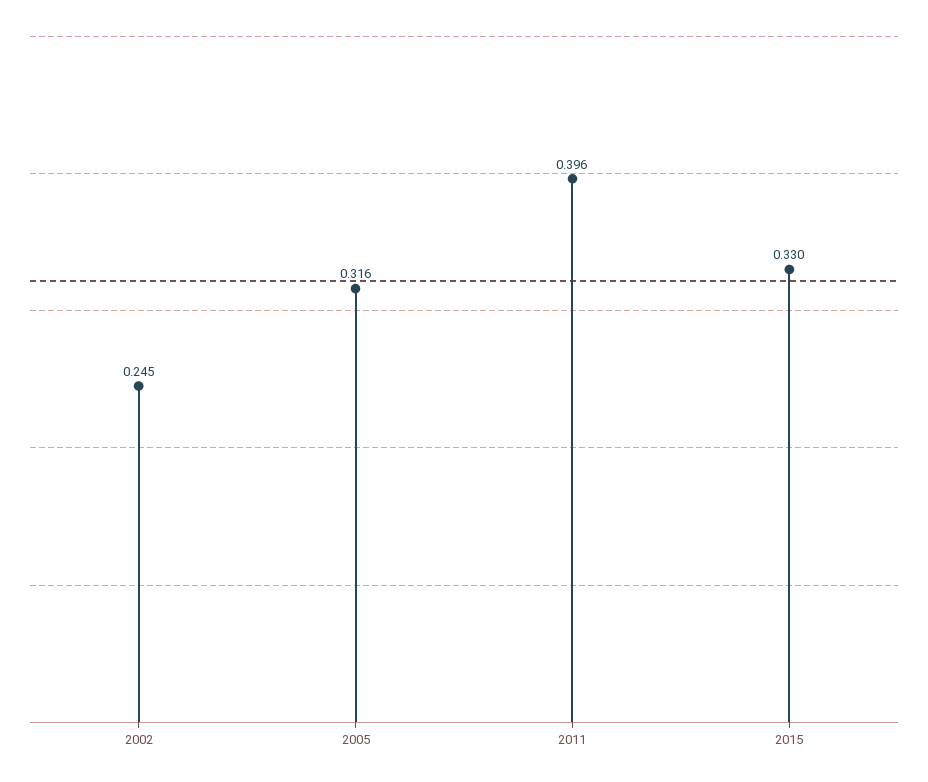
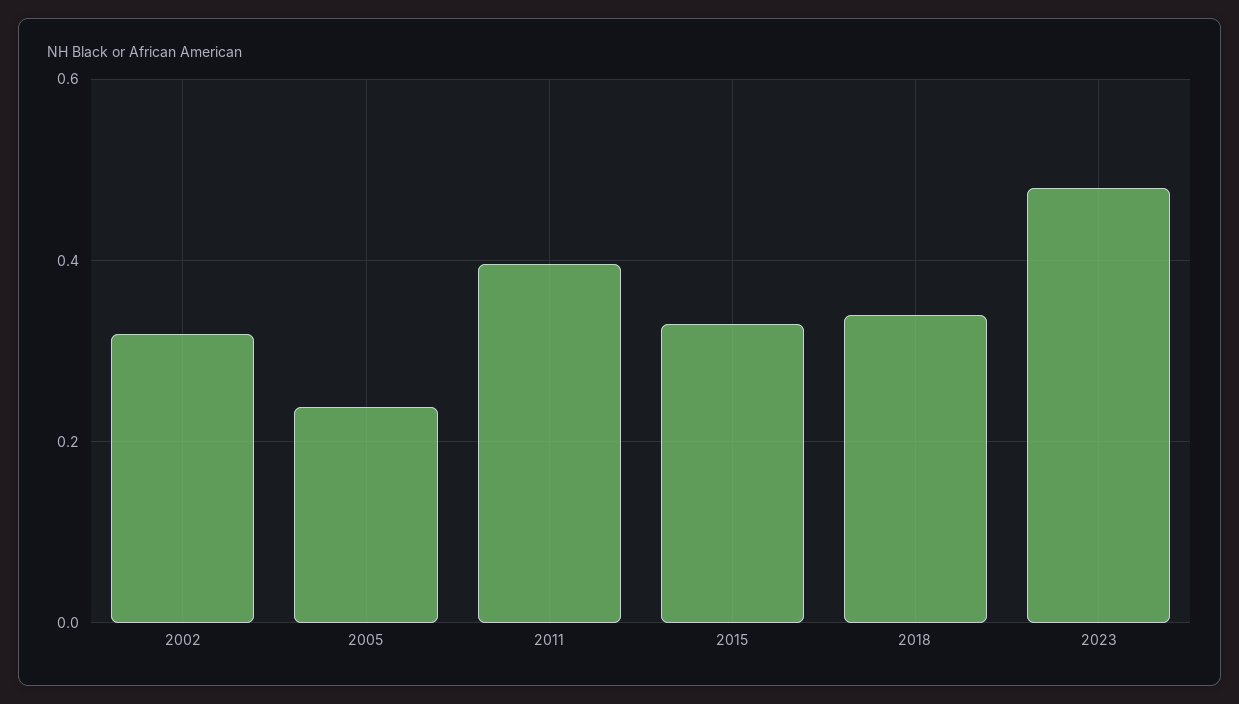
2002: 0.245 -> 0.32
2005: 0.316 -> 0.24
2018: none -> 0.34
2023: none -> 0.48

